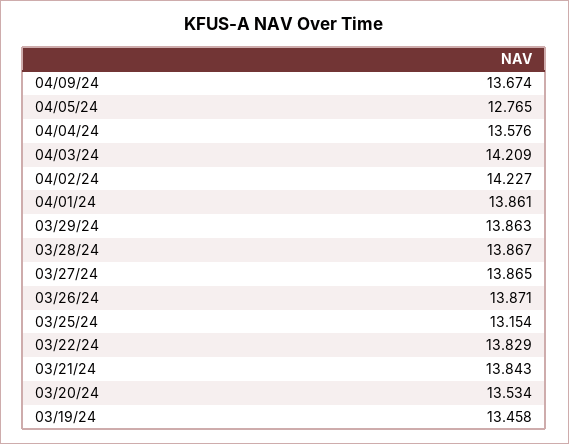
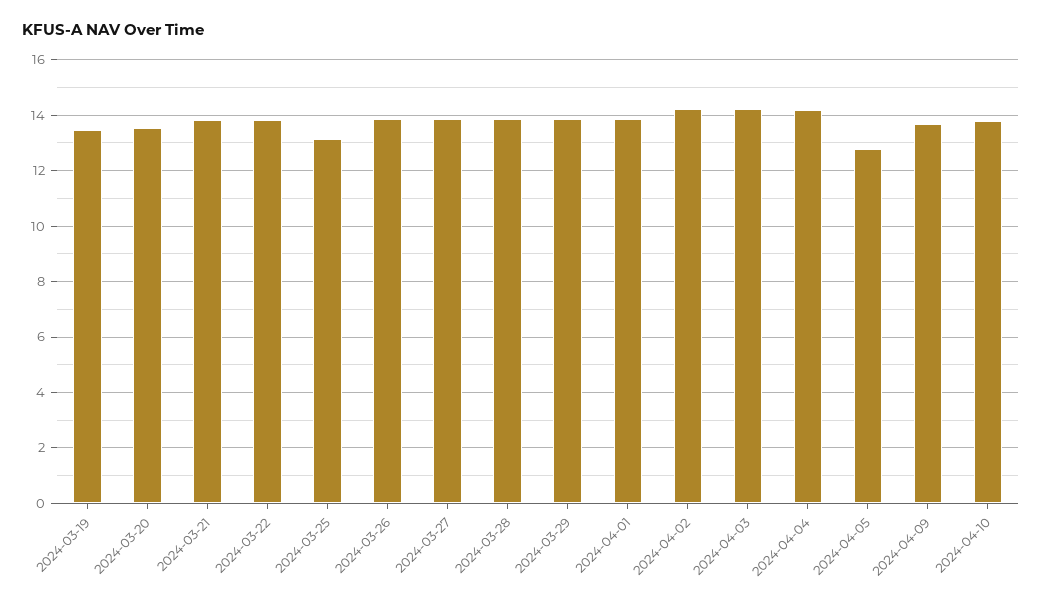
04/04/24: 13.576 -> 14.25
2024-04-10: none -> 13.75

